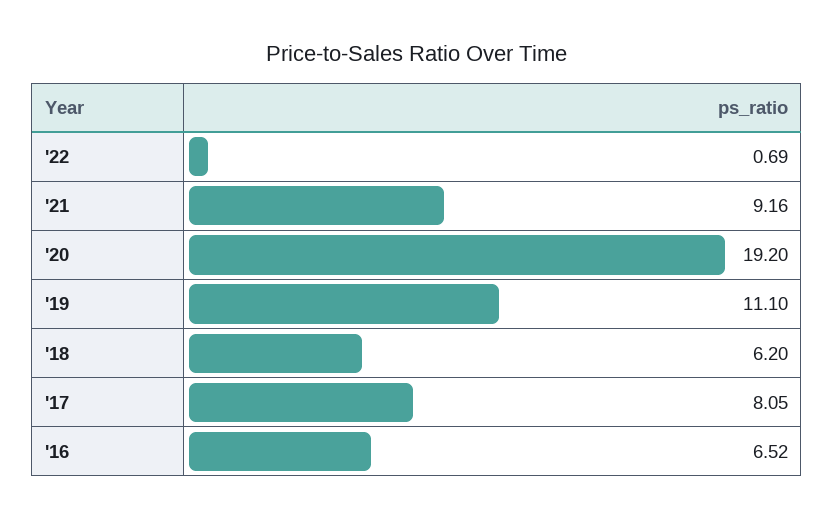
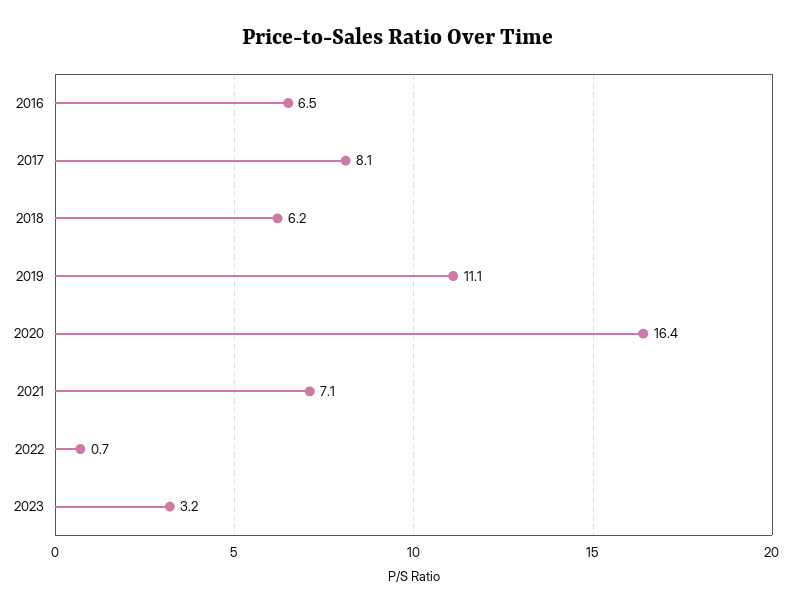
'21: 9.16 -> 7.1
'20: 19.2 -> 16.4
2023: none -> 3.2

